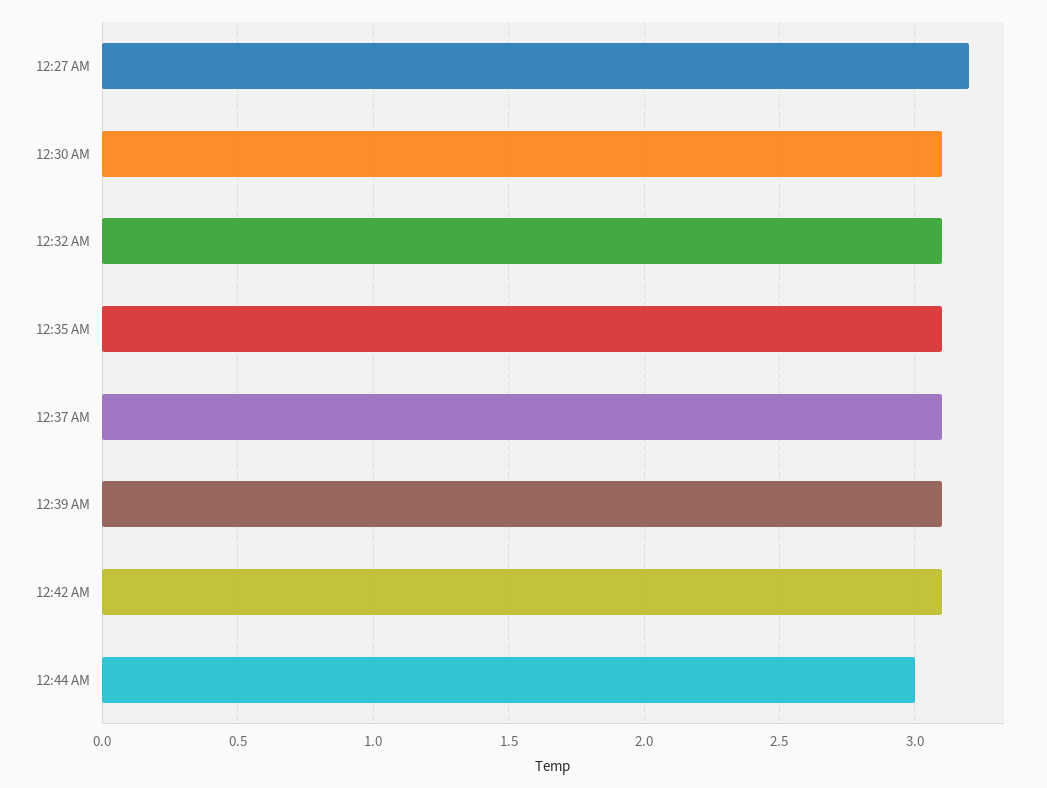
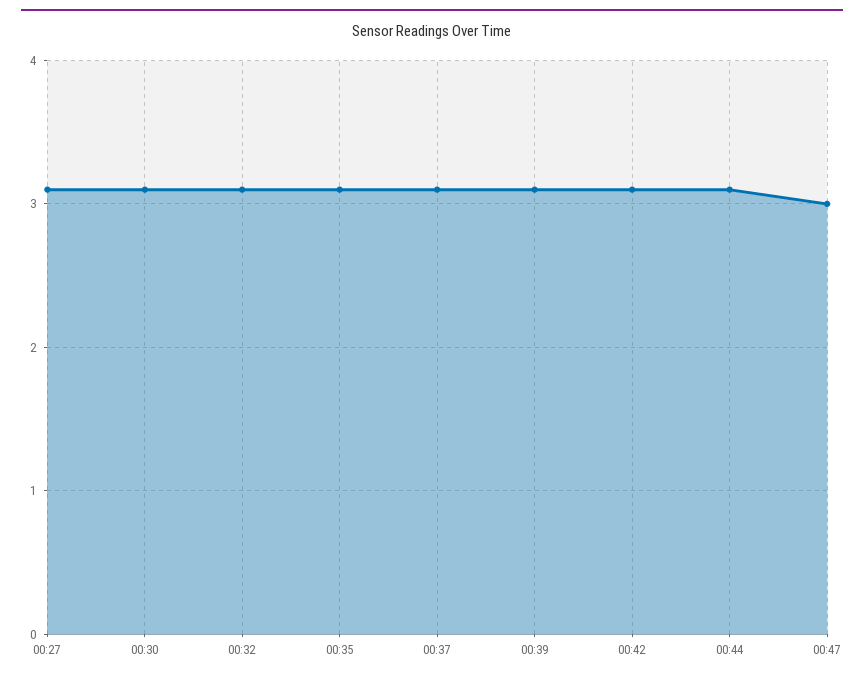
12:27 AM: 3.2 -> 3.1
12:44 AM: 3 -> 3.1
00:47: none -> 3

